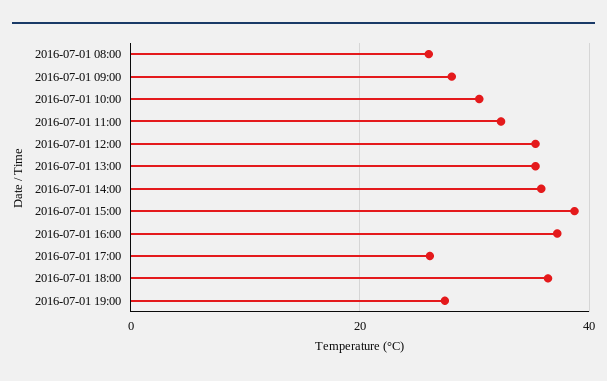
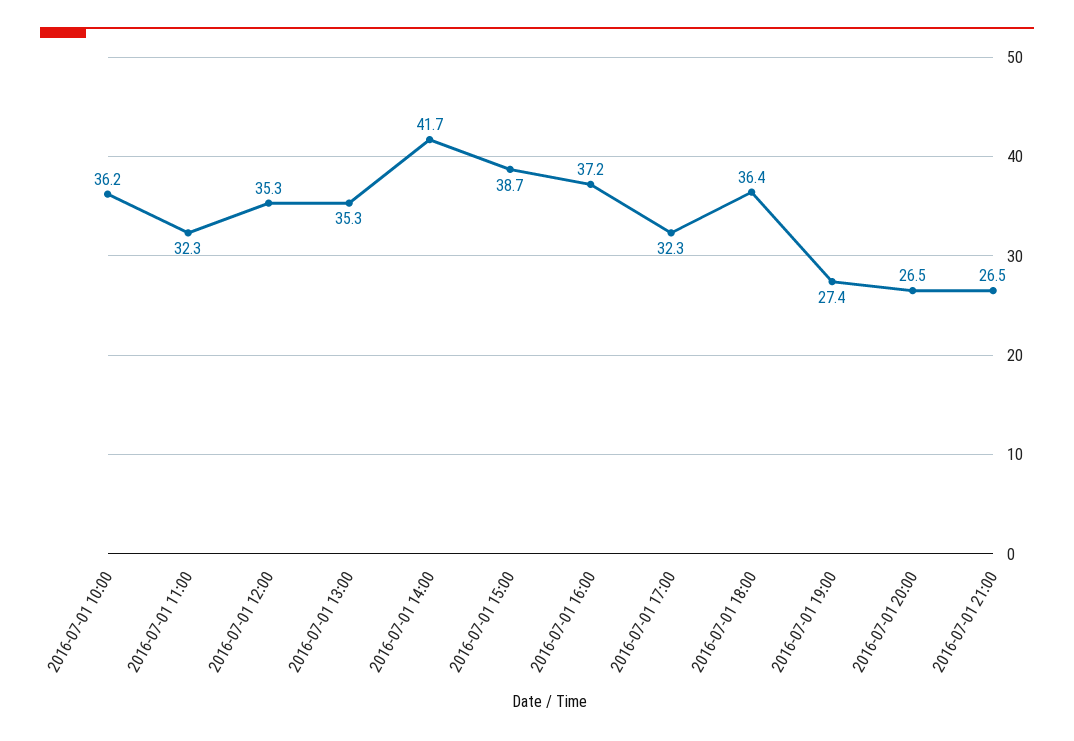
2016-07-01 08:00: 26 -> none
2016-07-01 09:00: 28 -> none
2016-07-01 10:00: 30 -> 36.2
2016-07-01 14:00: 36 -> 41.7
2016-07-01 17:00: 26 -> 32.3
2016-07-01 20:00: none -> 26.5
2016-07-01 21:00: none -> 26.5

